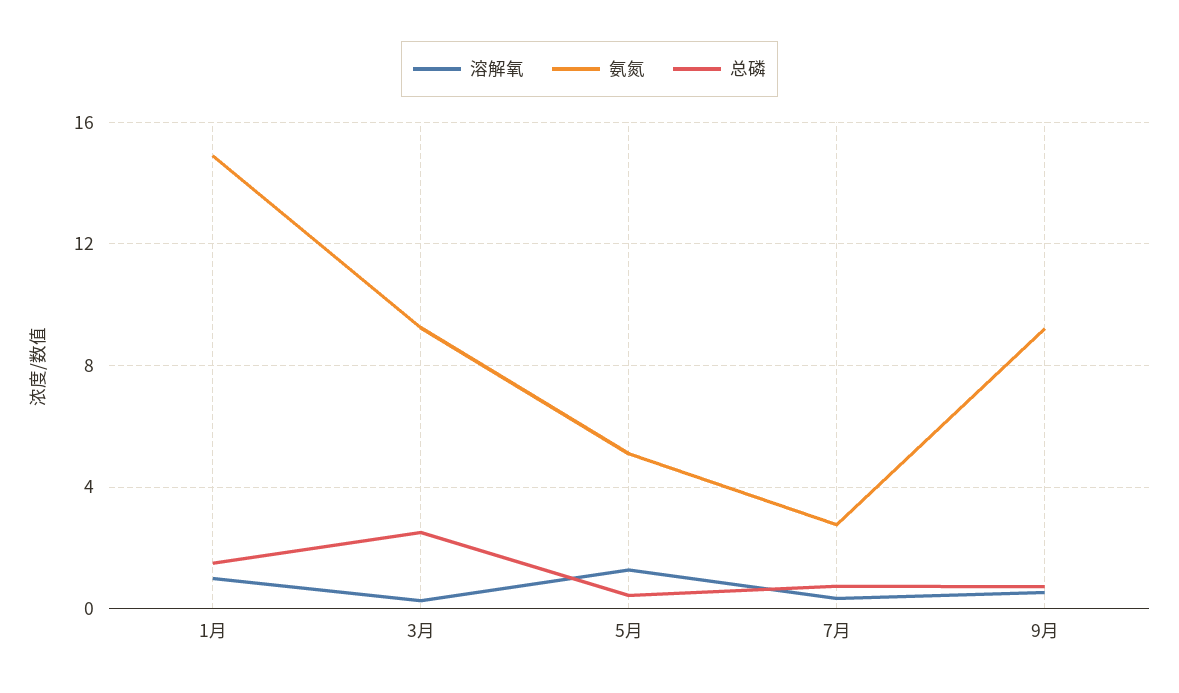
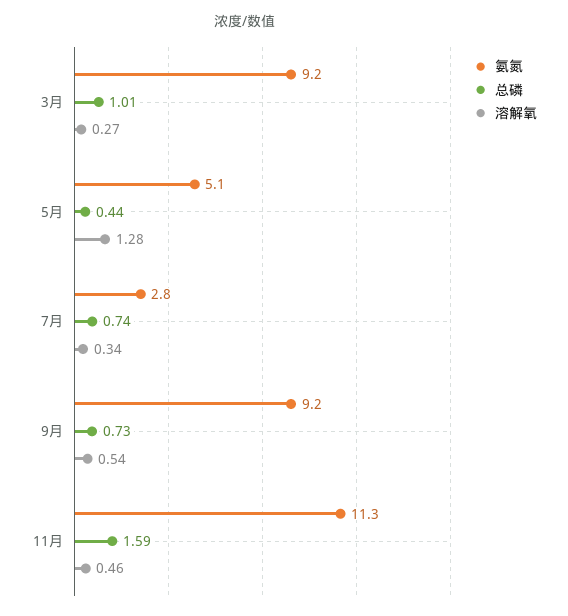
溶解氧, 1月: 1 -> none
氨氮, 1月: 15 -> none
总磷, 1月: 1.5 -> none
总磷, 3月: 2.5 -> 1.01
氨氮, 11月: none -> 11.3
总磷, 11月: none -> 1.59
溶解氧, 11月: none -> 0.46

